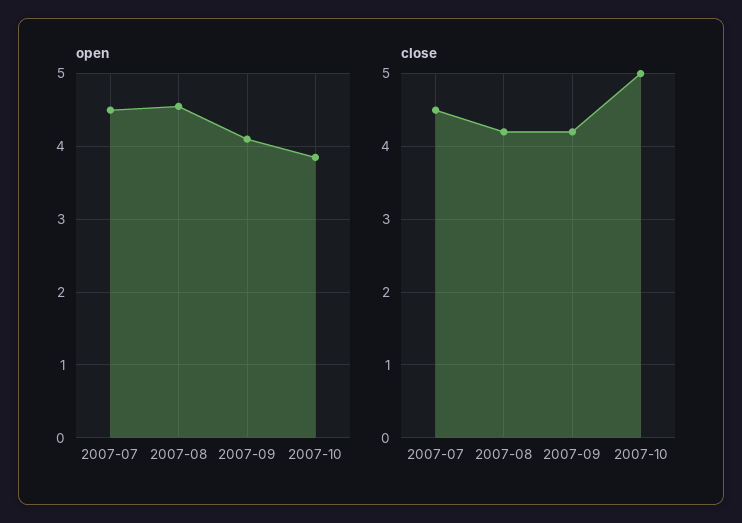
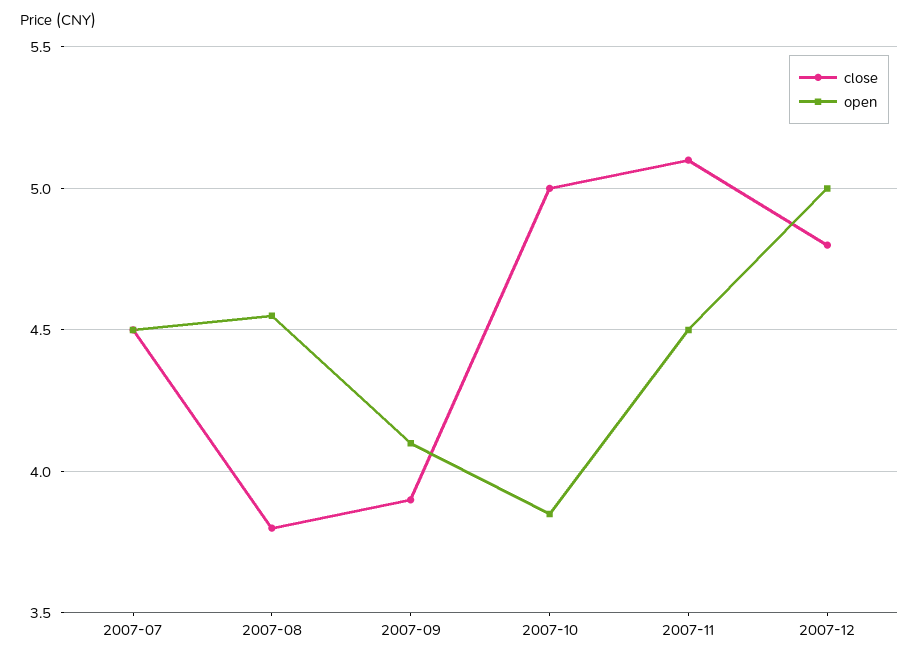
close, 2007-08: 4.2 -> 3.8
close, 2007-09: 4.2 -> 3.9
close, 2007-11: none -> 5.1
open, 2007-11: none -> 4.5
close, 2007-12: none -> 4.8
open, 2007-12: none -> 5

